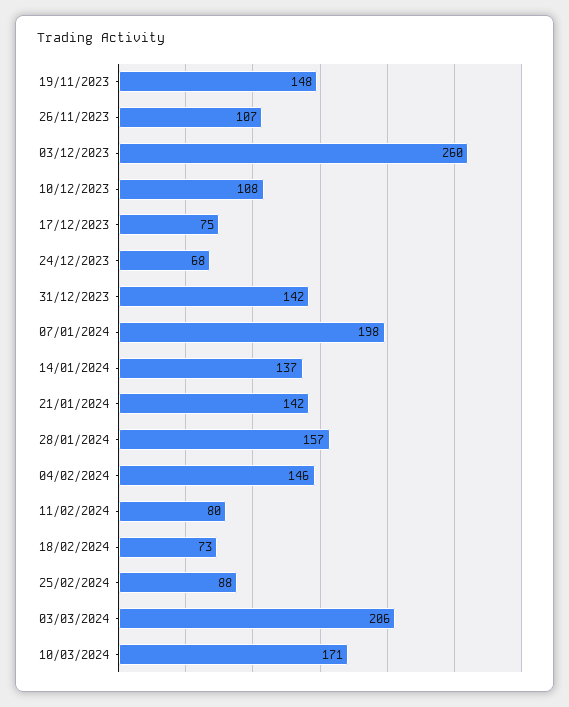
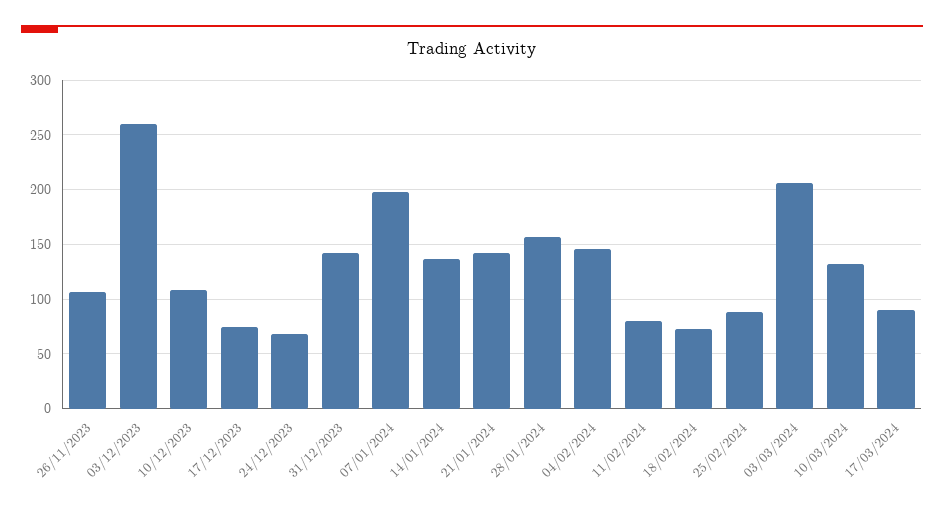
19/11/2023: 148 -> none
10/03/2024: 171 -> 130
17/03/2024: none -> 90

